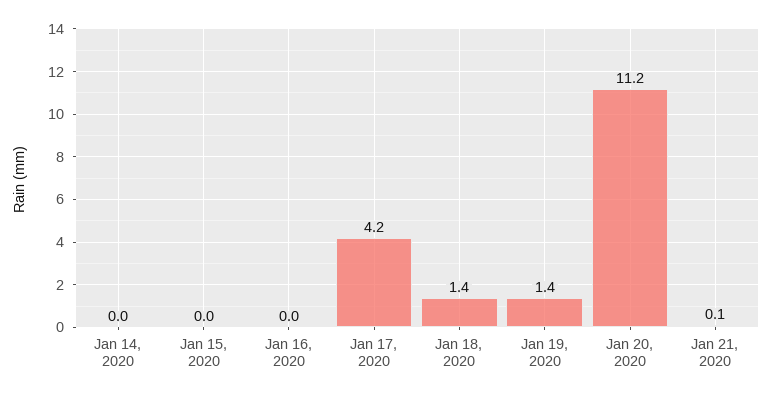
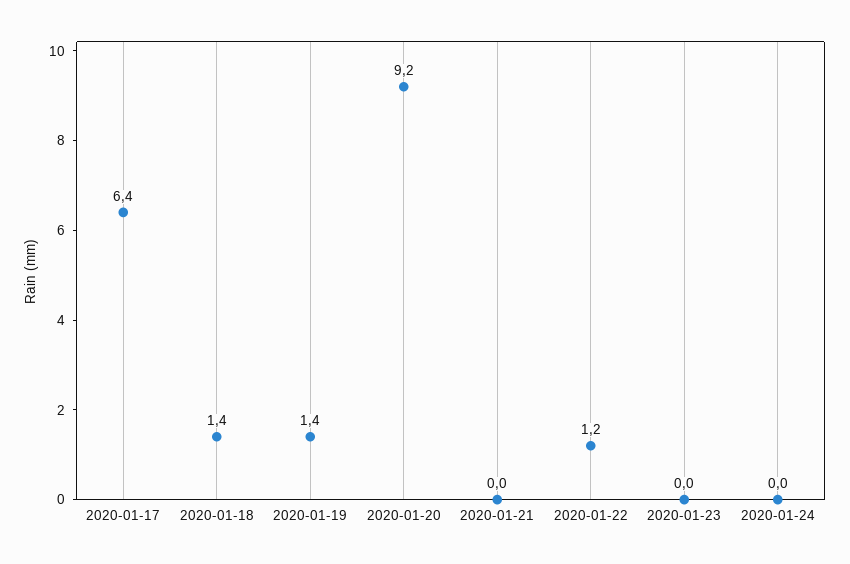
Jan 14, 2020: 0 -> none
Jan 15, 2020: 0 -> none
Jan 16, 2020: 0 -> none
Jan 17, 2020: 4.2 -> 6.4
Jan 20, 2020: 11.2 -> 9.2
Jan 21, 2020: 0.1 -> 0
2020-01-22: none -> 1.2
2020-01-23: none -> 0
2020-01-24: none -> 0

